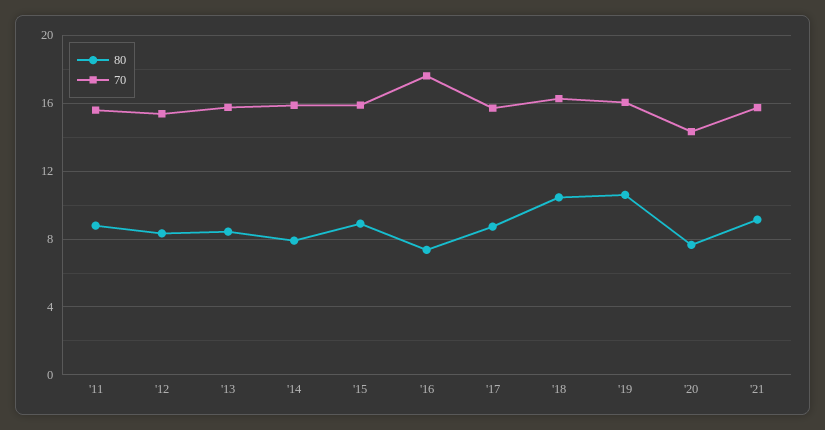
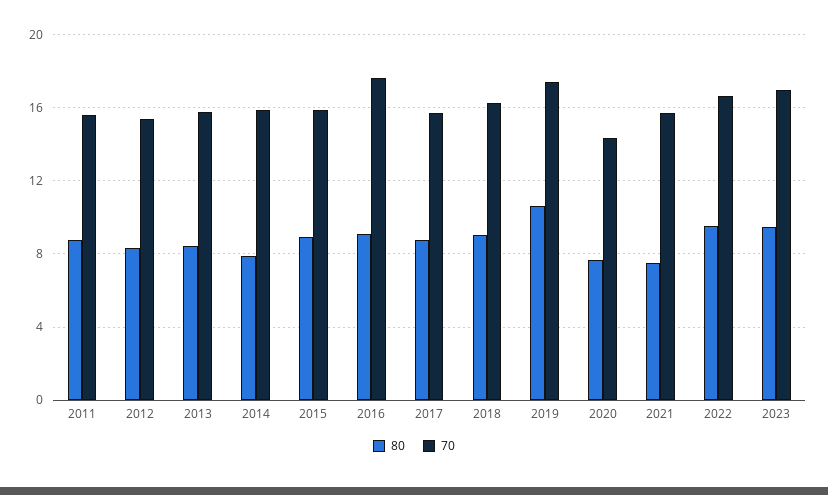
80, '16: 7.5 -> 9
80, '18: 10.5 -> 9
70, '19: 16 -> 17.5
80, '21: 9 -> 7.5
80, 2022: none -> 9.5
70, 2022: none -> 16.5
80, 2023: none -> 9.5
70, 2023: none -> 17

